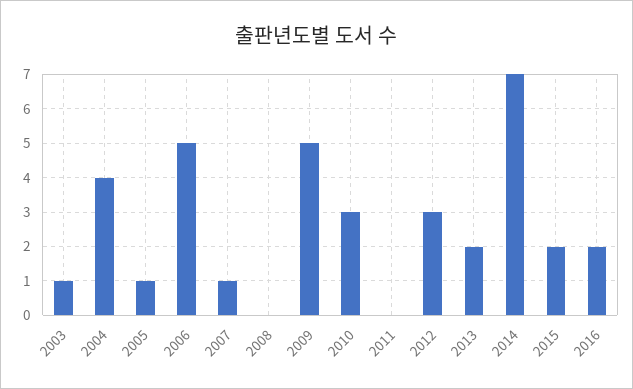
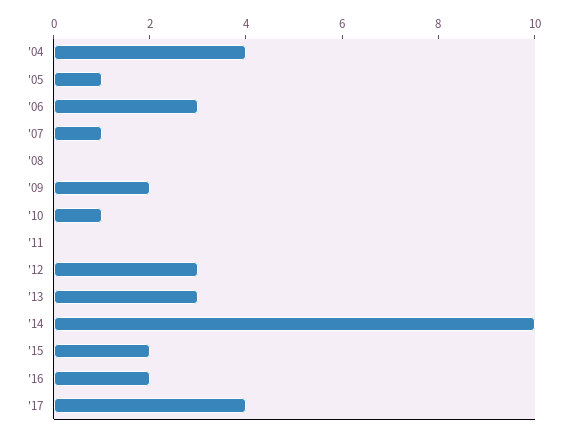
2003: 1 -> none
2006: 5 -> 3
2009: 5 -> 2
2010: 3 -> 1
2013: 2 -> 3
2014: 7 -> 10
'17: none -> 4

